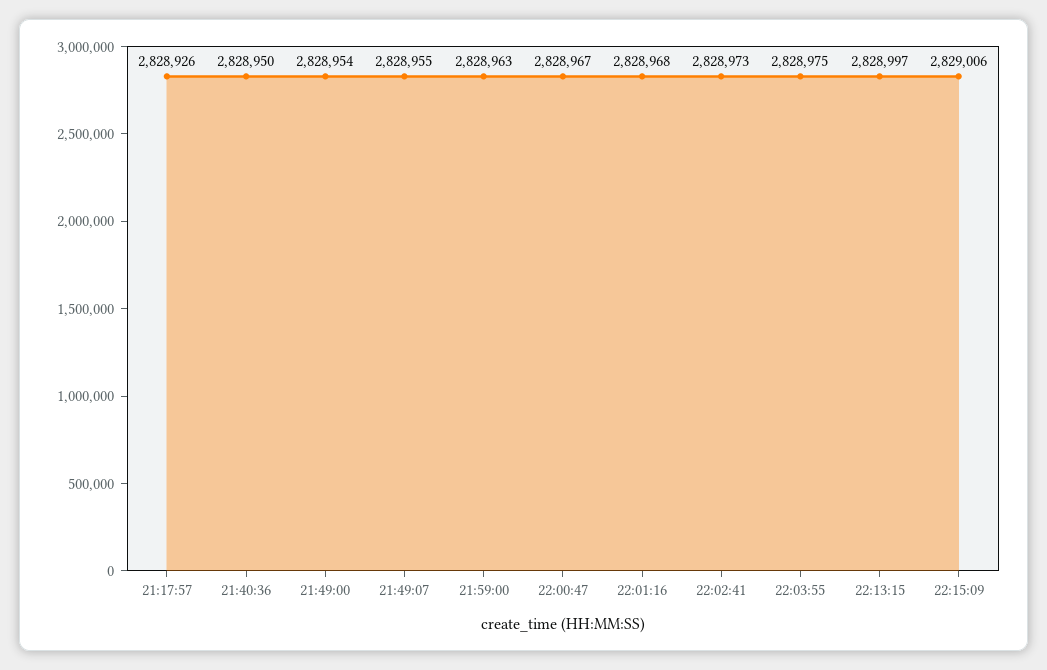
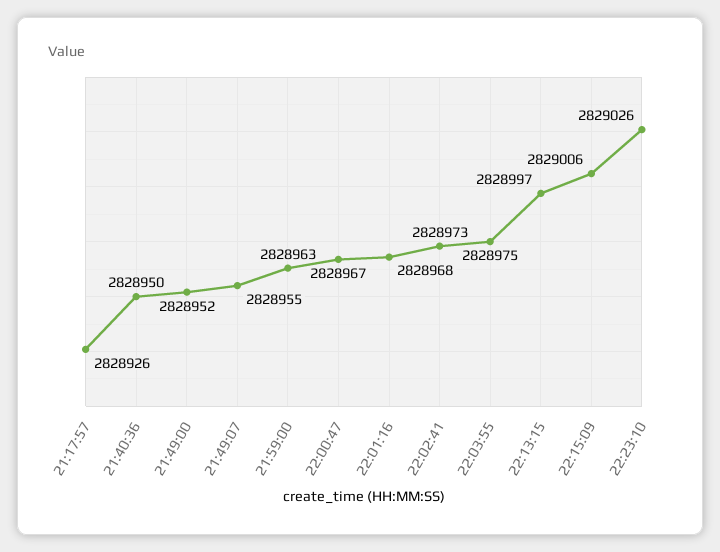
21:49:00: 2828954 -> 2828952
22:23:10: none -> 2829026

